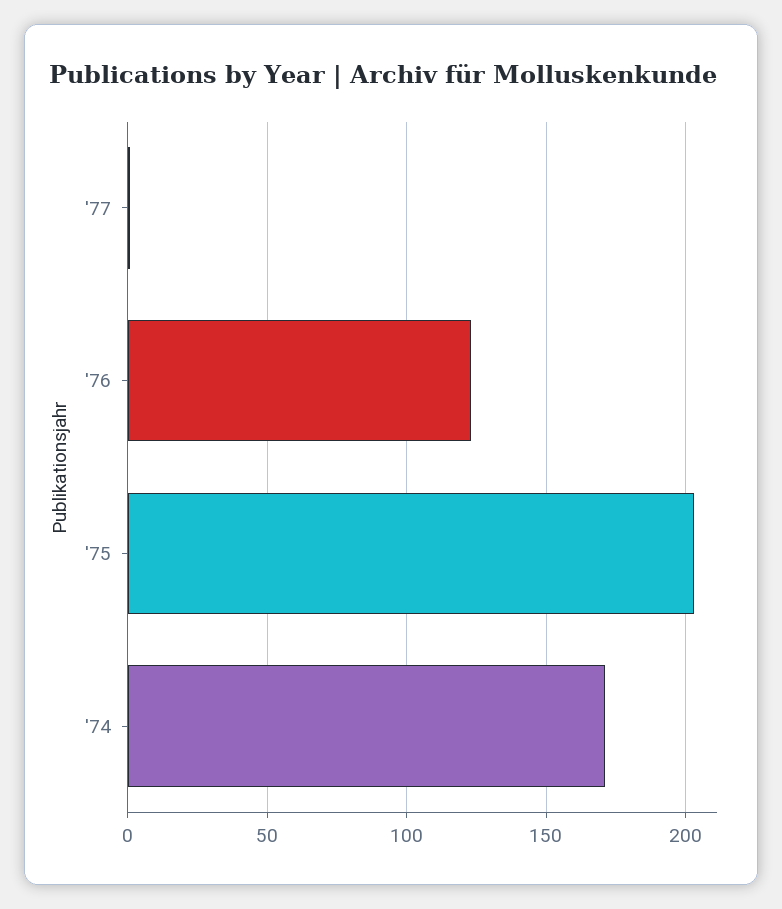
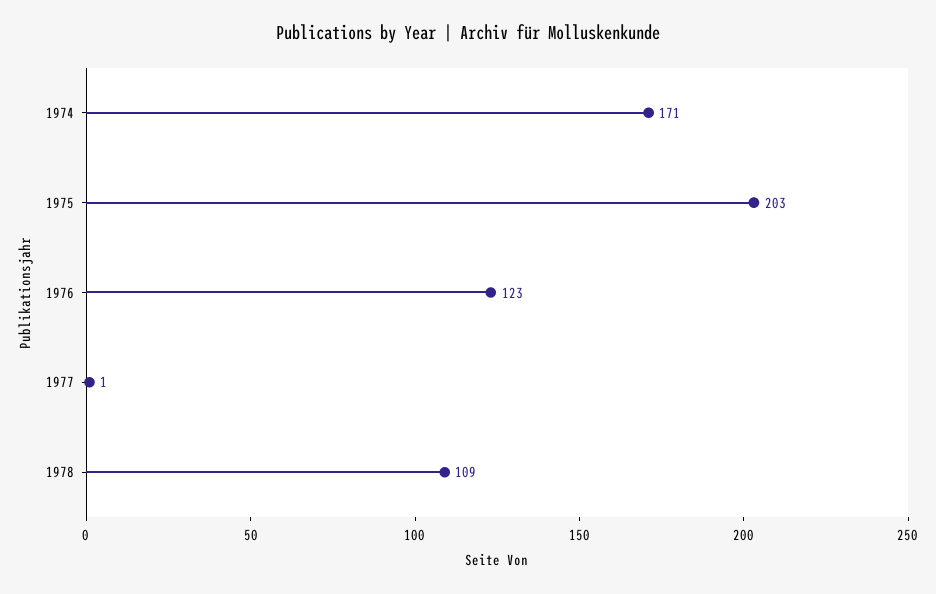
1978: none -> 109

